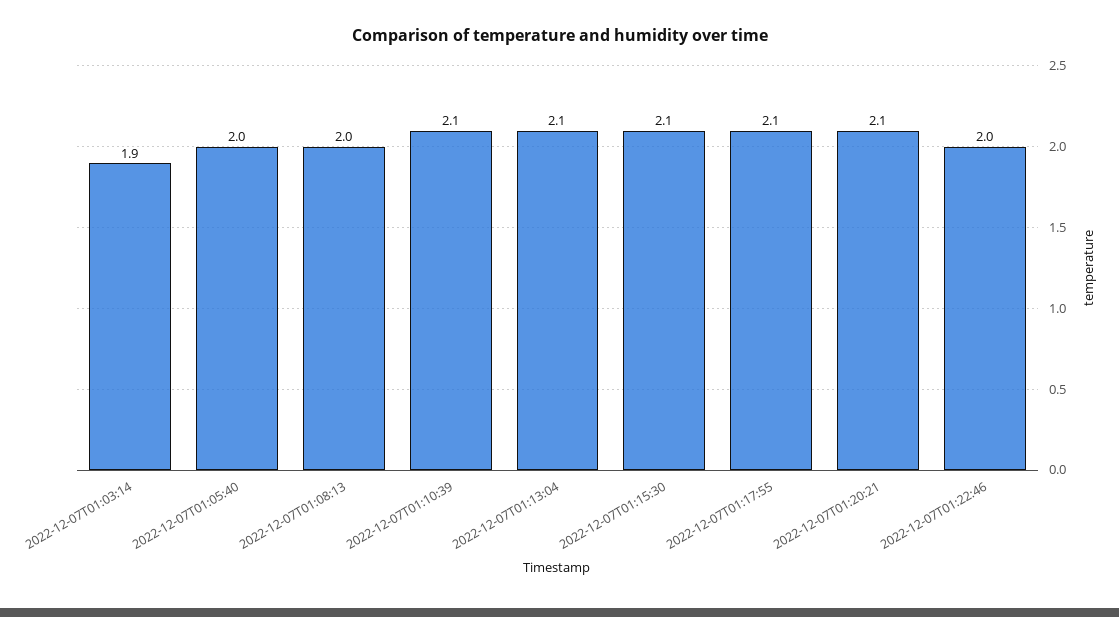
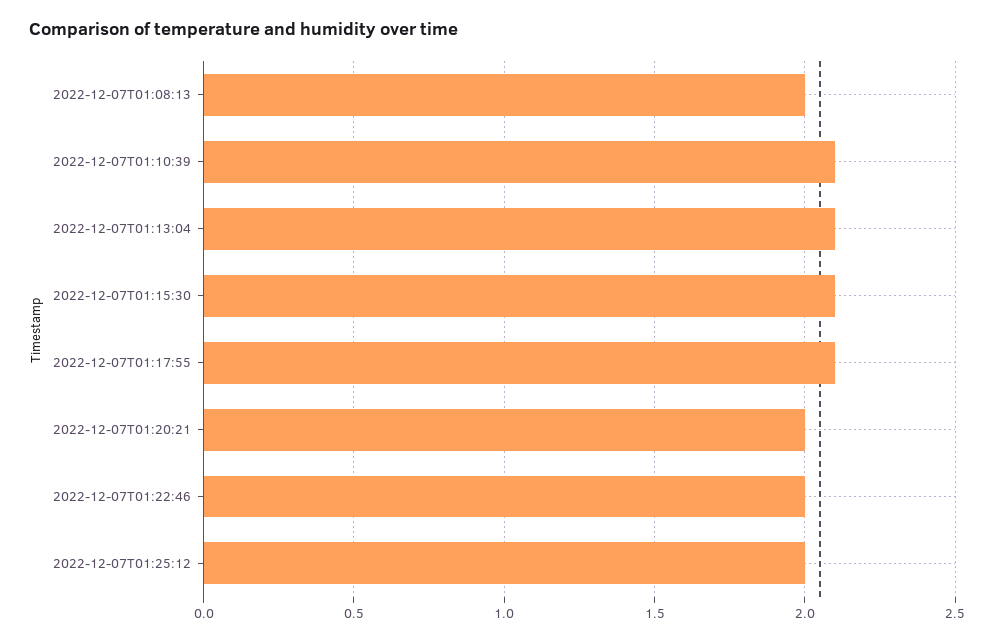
2022-12-07T01:03:14: 1.9 -> none
2022-12-07T01:05:40: 2 -> none
2022-12-07T01:20:21: 2.1 -> 2
2022-12-07T01:25:12: none -> 2

